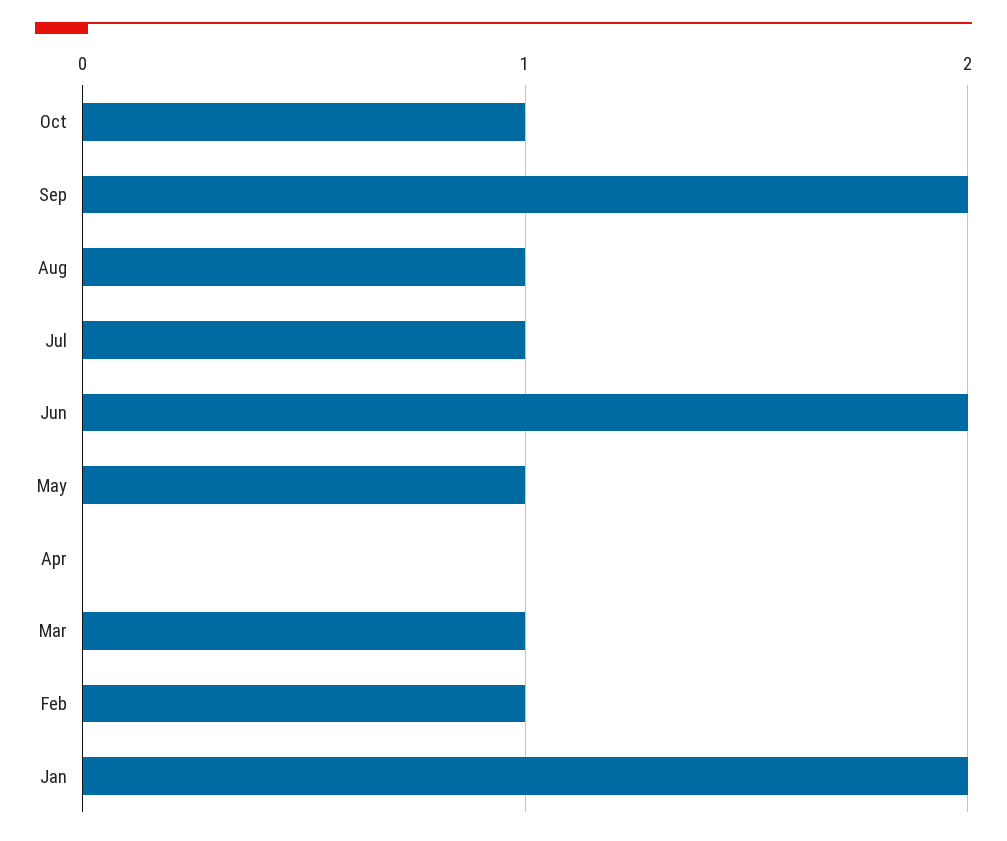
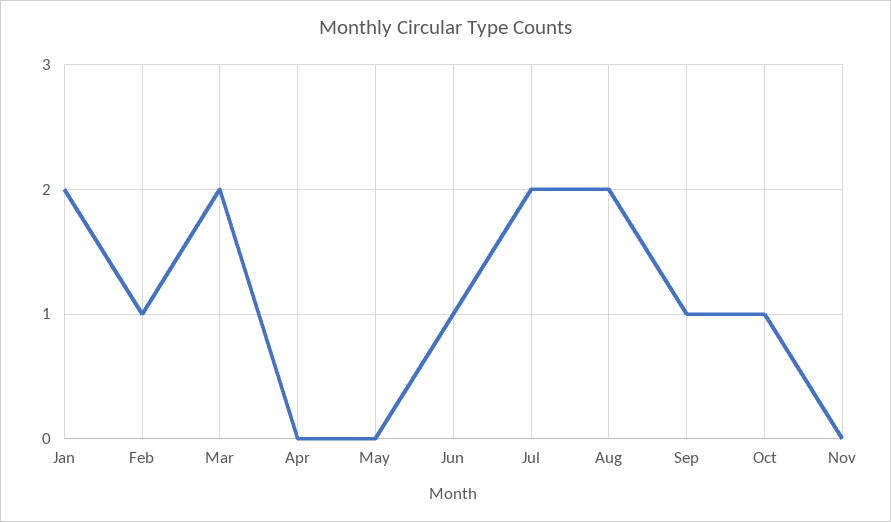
Sep: 2 -> 1
Aug: 1 -> 2
Jul: 1 -> 2
Jun: 2 -> 1
May: 1 -> 0
Mar: 1 -> 2
Nov: none -> 0

